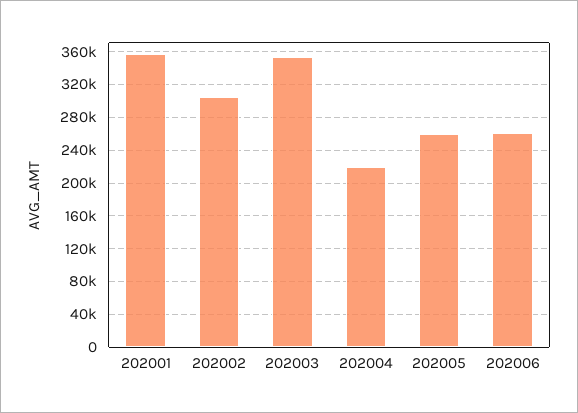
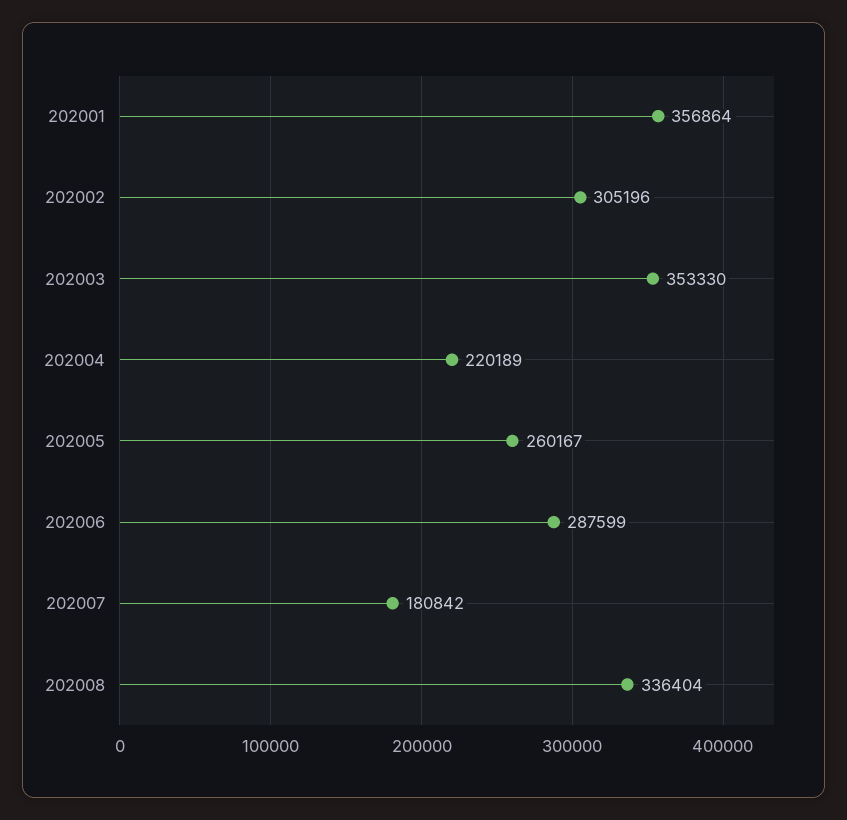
202006: 260000 -> 287599
202007: none -> 180842
202008: none -> 336404

